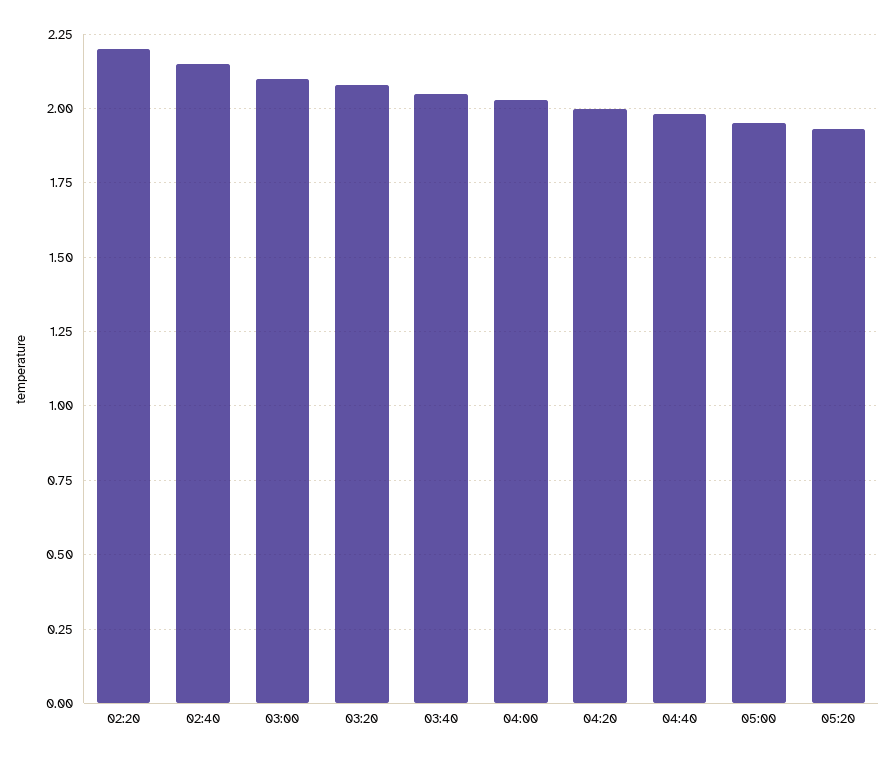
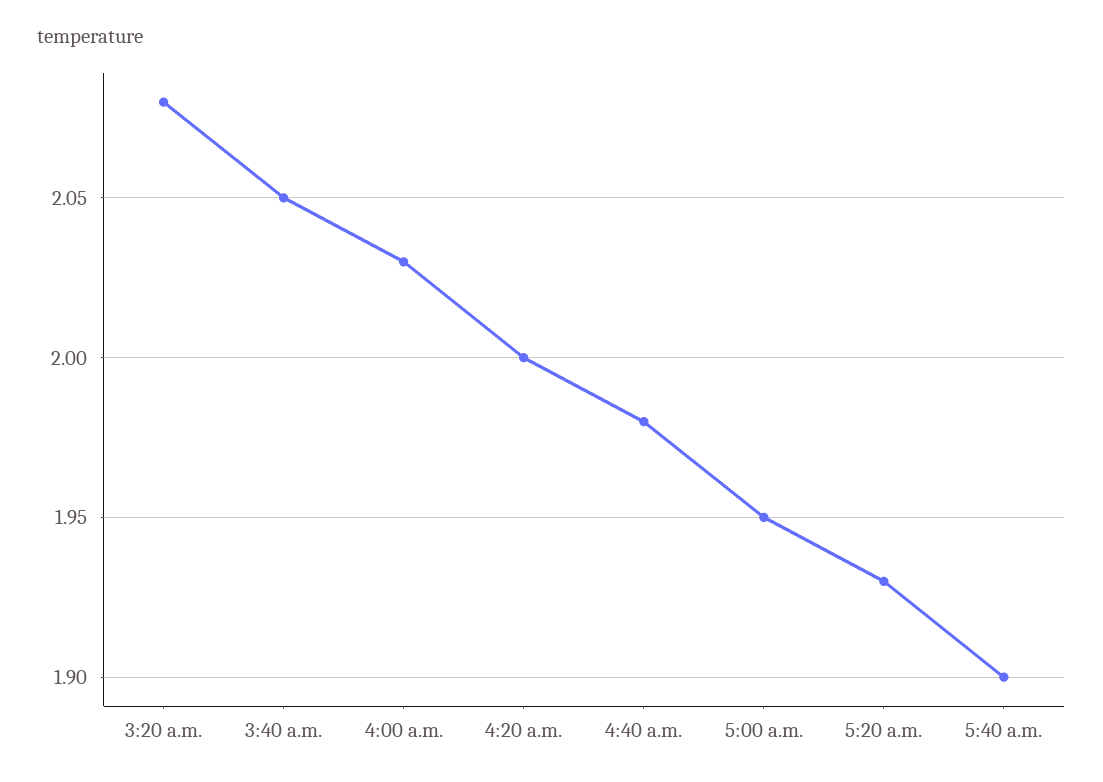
02:20: 2.2 -> none
02:40: 2.15 -> none
03:00: 2.1 -> none
5:40 a.m.: none -> 1.9

